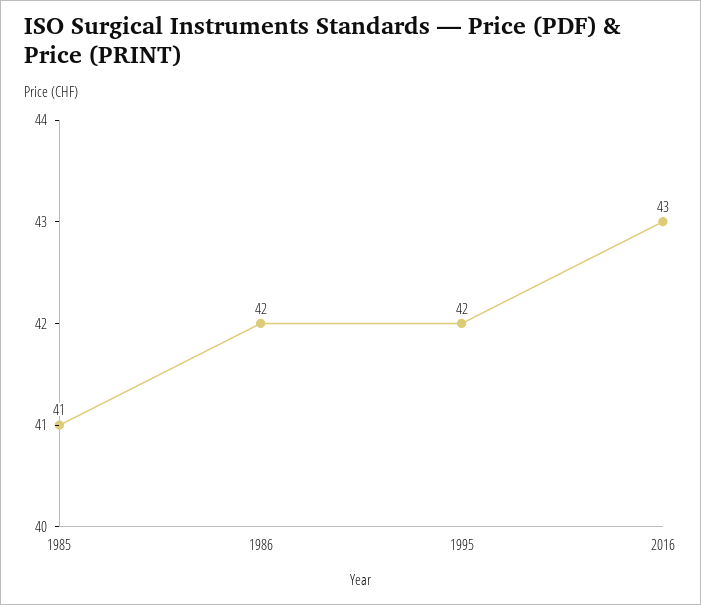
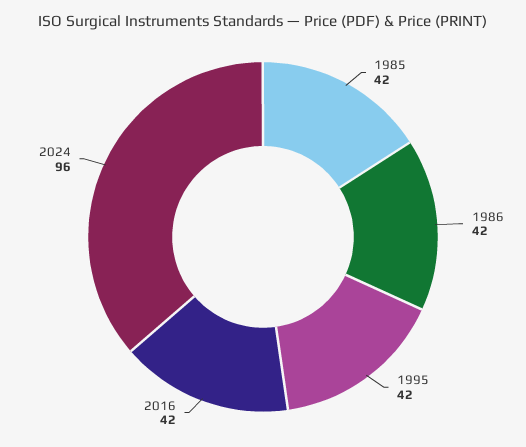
1985: 41 -> 42
2016: 43 -> 42
2024: none -> 96

